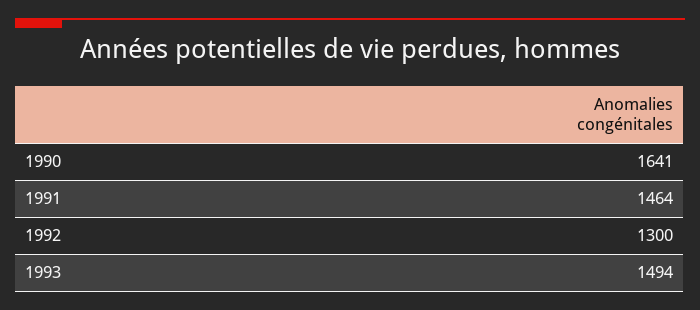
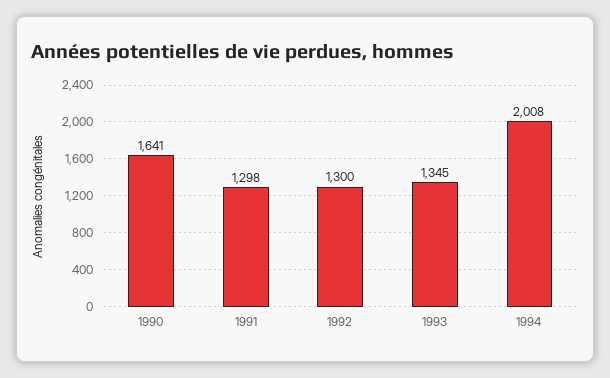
1991: 1464 -> 1298
1993: 1494 -> 1345
1994: none -> 2008

